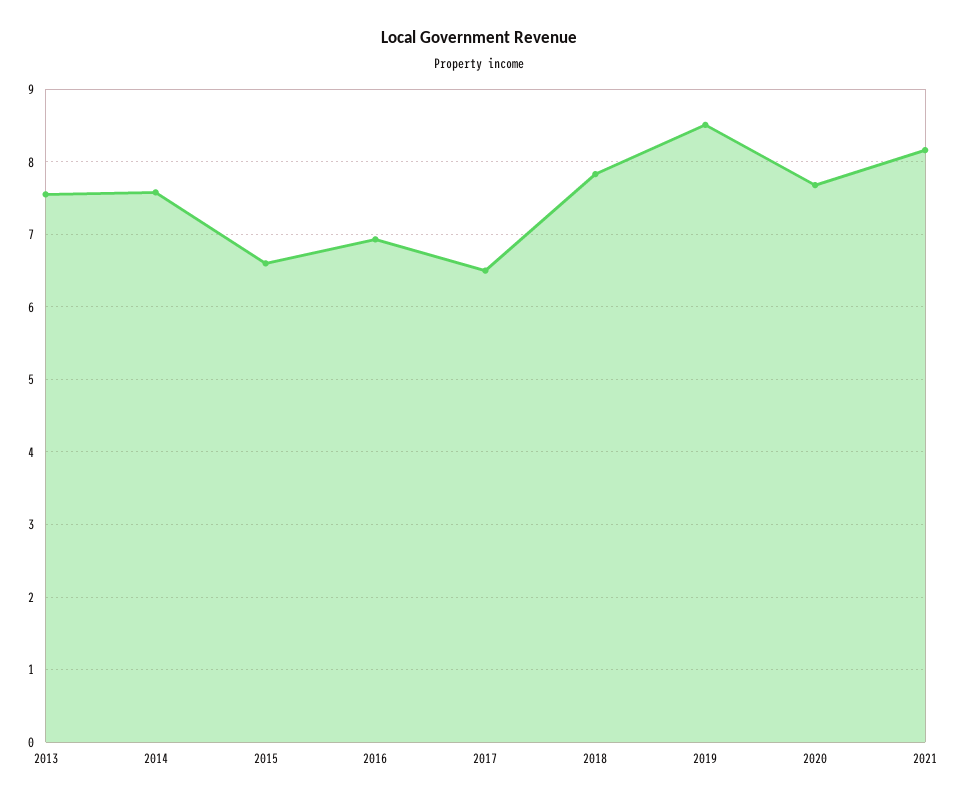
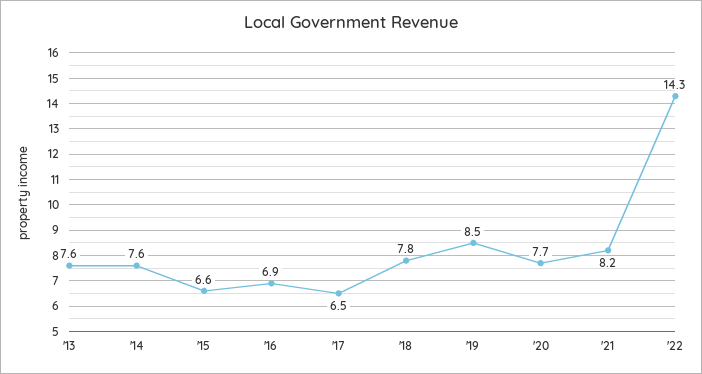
'22: none -> 14.3

